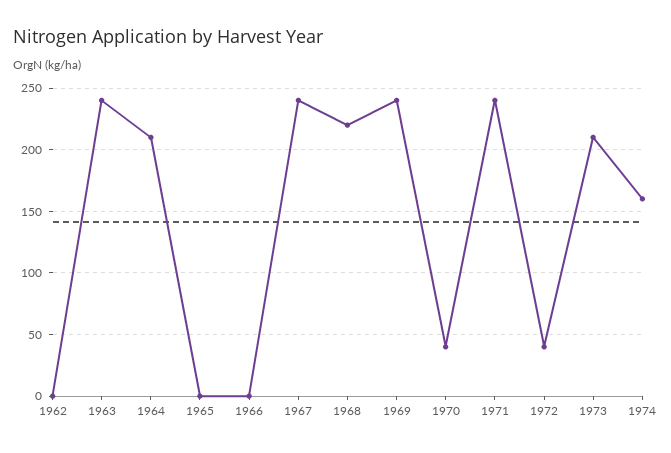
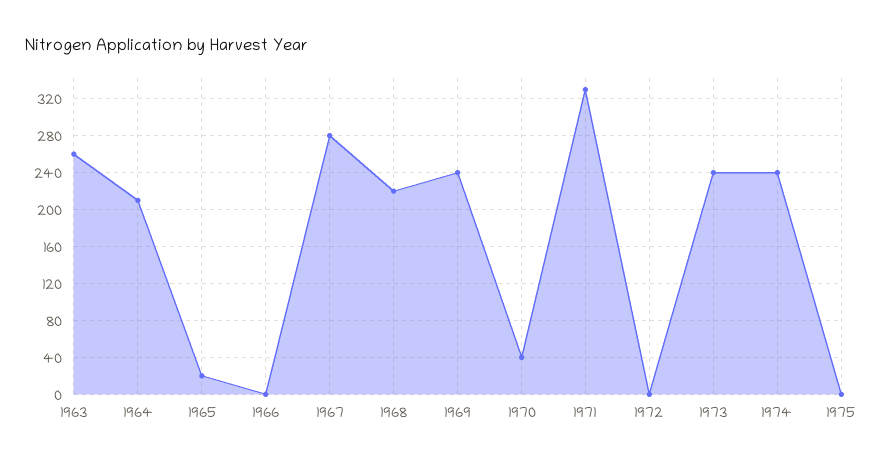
1962: 0 -> none
1963: 240 -> 260
1965: 0 -> 20
1967: 240 -> 280
1971: 240 -> 330
1972: 40 -> 0
1973: 210 -> 240
1974: 160 -> 240
1975: none -> 0

